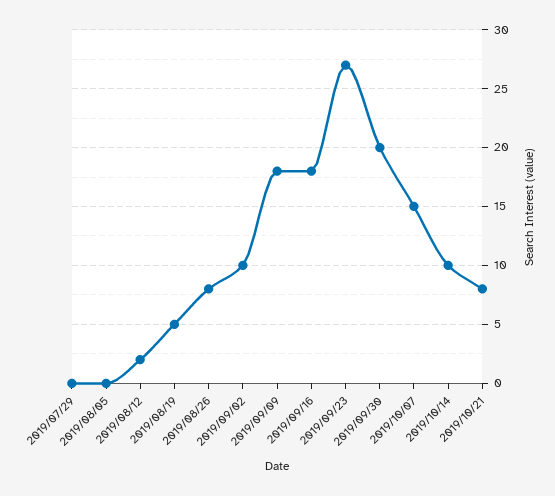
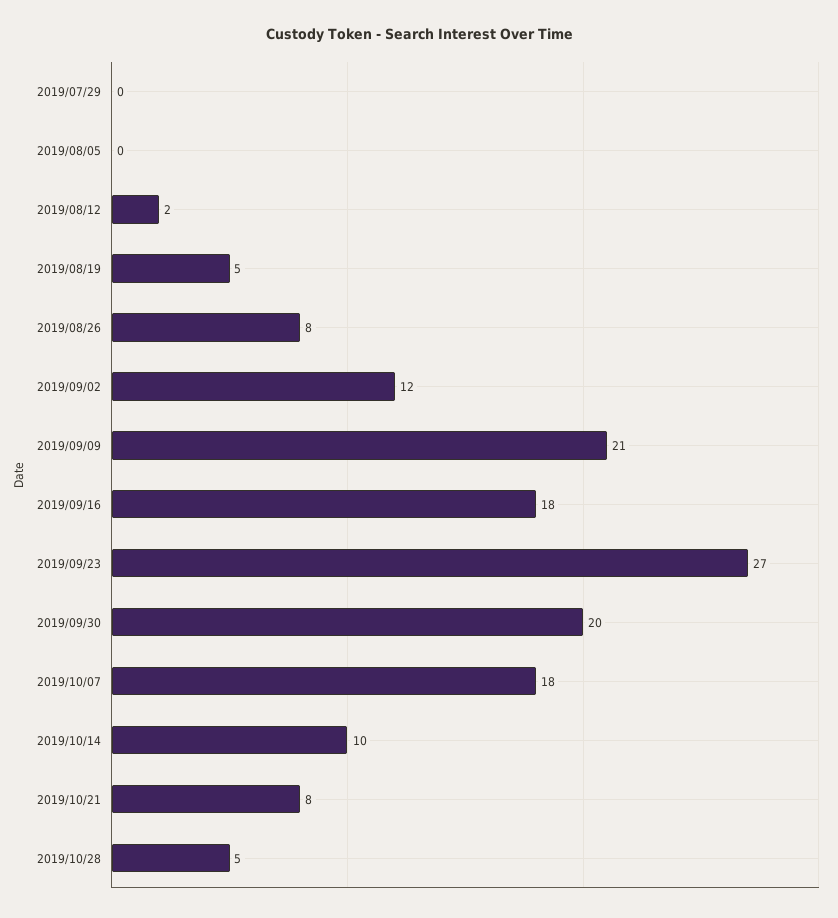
2019/09/02: 10 -> 12
2019/09/09: 18 -> 21
2019/10/07: 15 -> 18
2019/10/28: none -> 5

